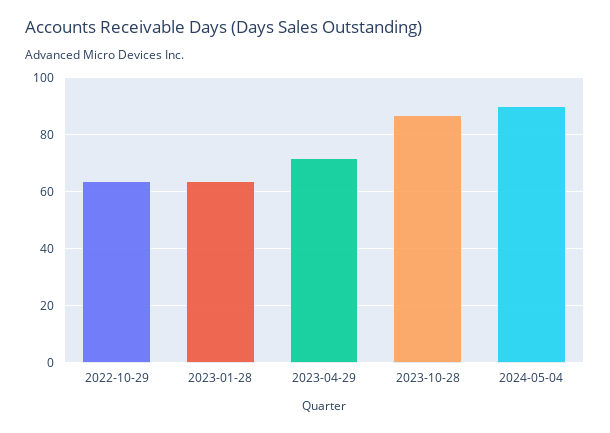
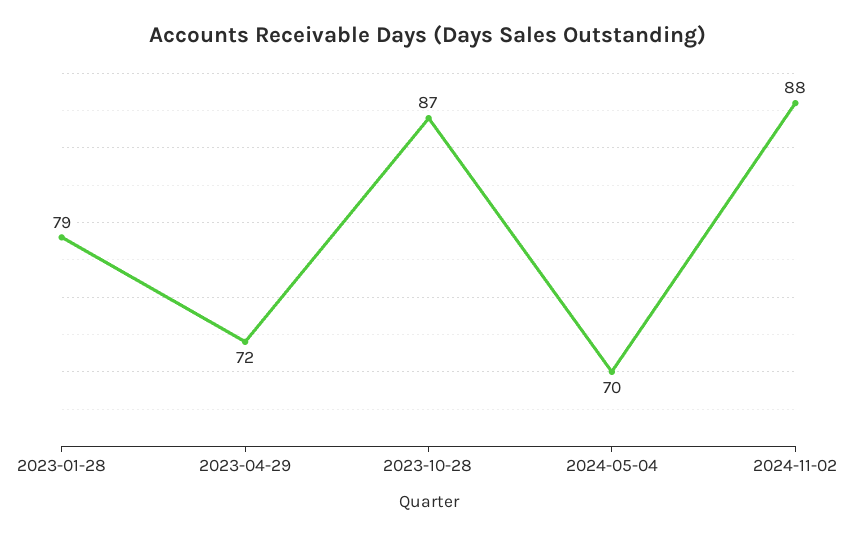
2022-10-29: 65 -> none
2023-01-28: 65 -> 79
2024-05-04: 90 -> 70
2024-11-02: none -> 88

